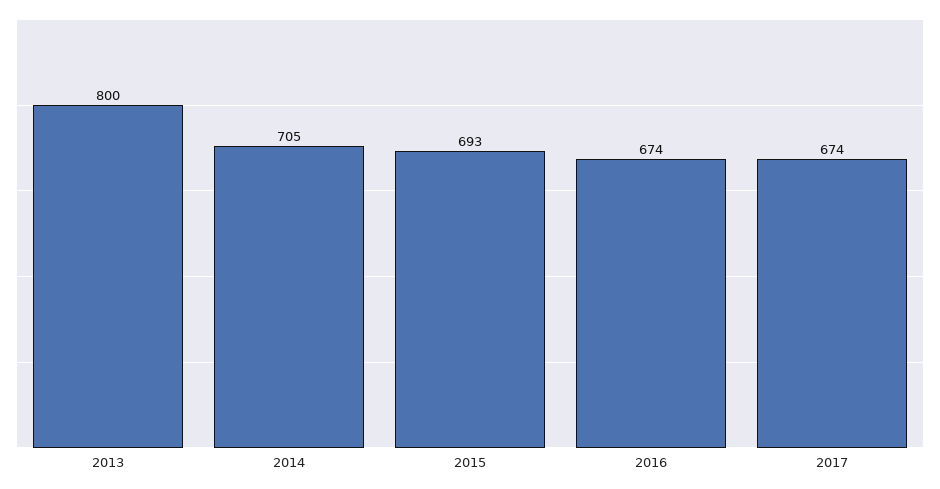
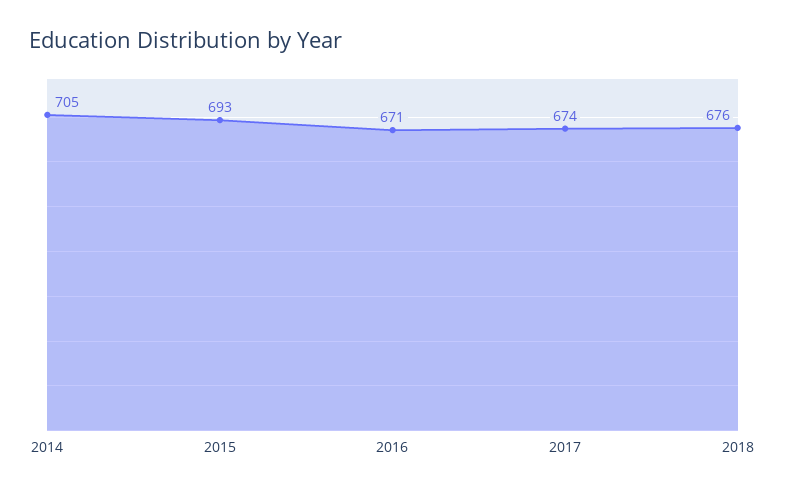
2013: 800 -> none
2016: 674 -> 671
2018: none -> 676

